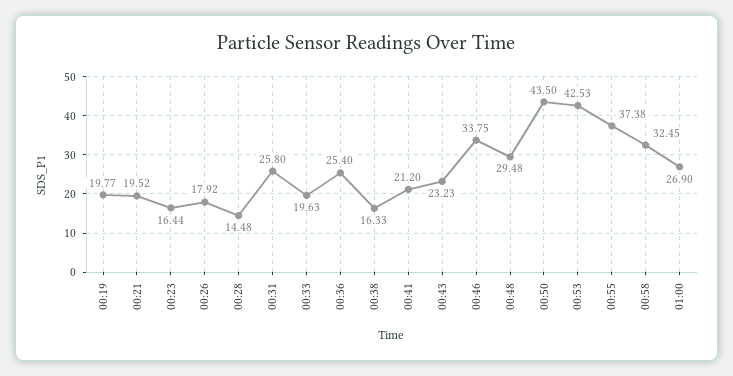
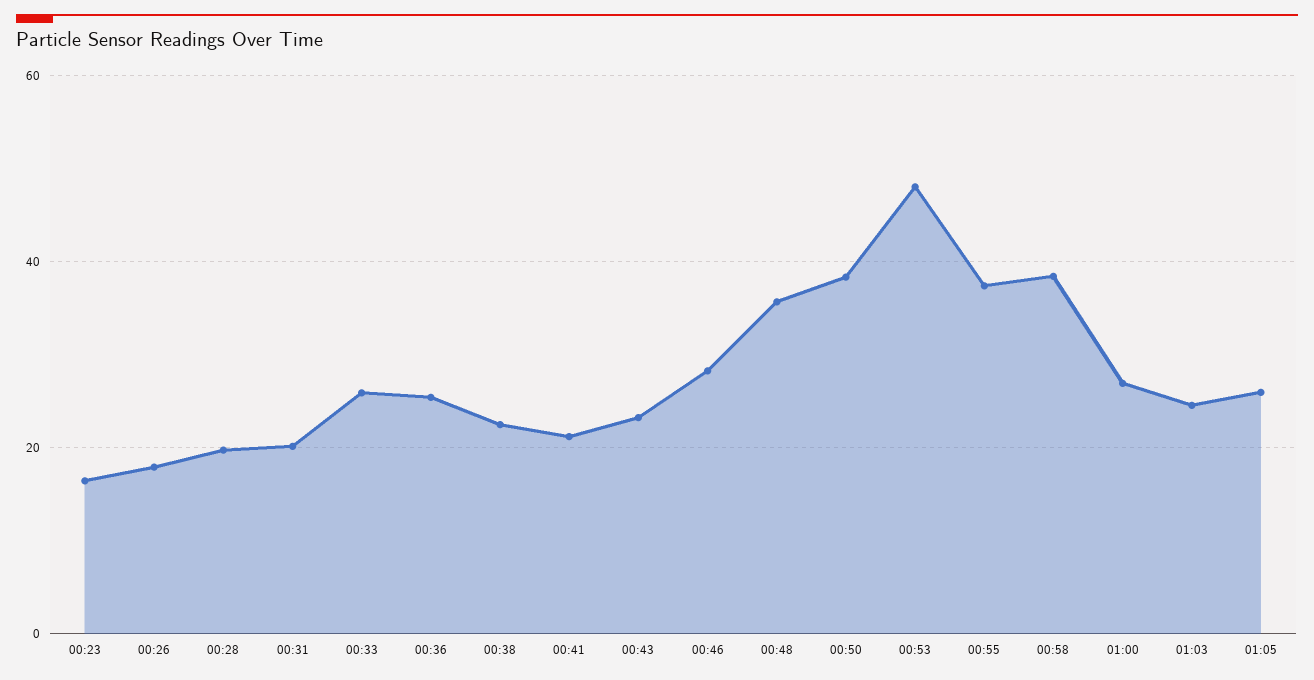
00:19: 19.77 -> none
00:21: 19.52 -> none
00:28: 14.48 -> 20
00:31: 25.8 -> 20
00:33: 19.63 -> 26
00:38: 16.33 -> 22
00:46: 33.75 -> 28
00:48: 29.48 -> 36
00:50: 43.5 -> 38
00:53: 42.53 -> 48
00:58: 32.45 -> 38
01:03: none -> 24
01:05: none -> 26

